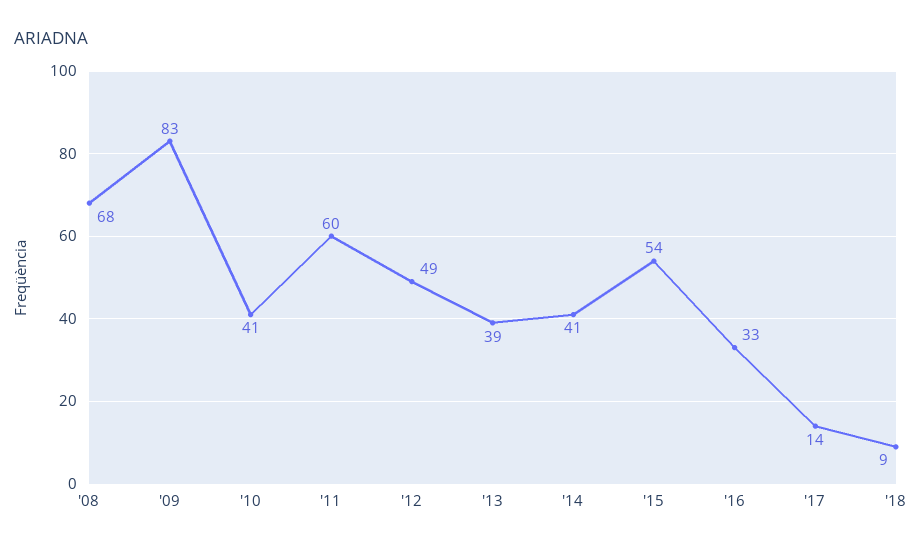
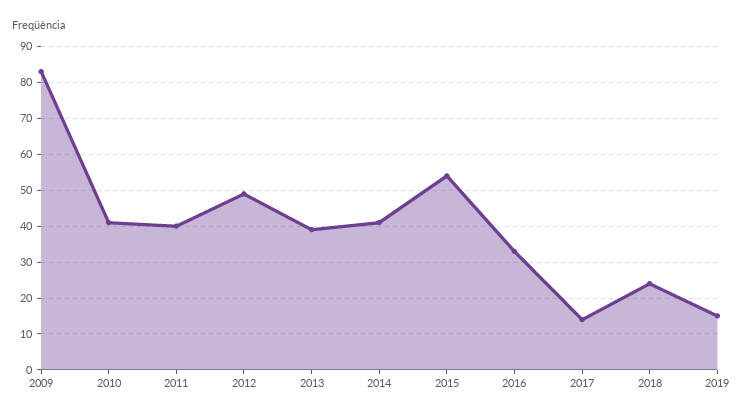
'08: 68 -> none
'11: 60 -> 40
'18: 9 -> 25
2019: none -> 15

